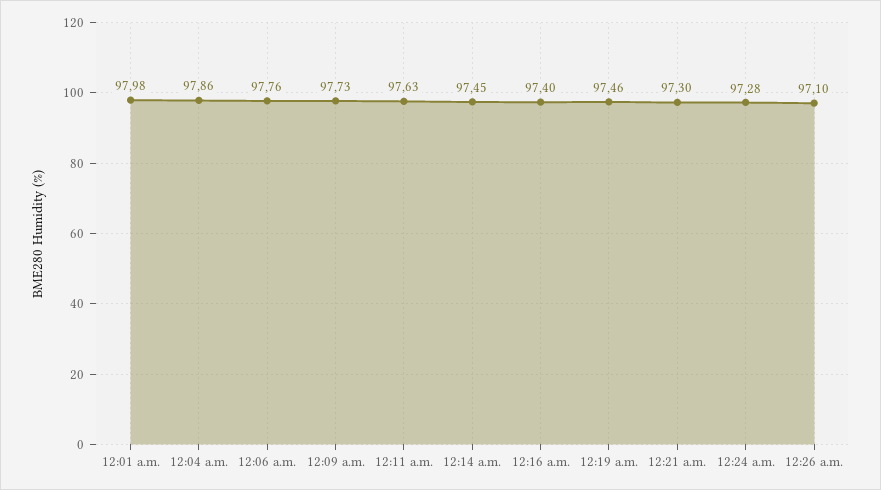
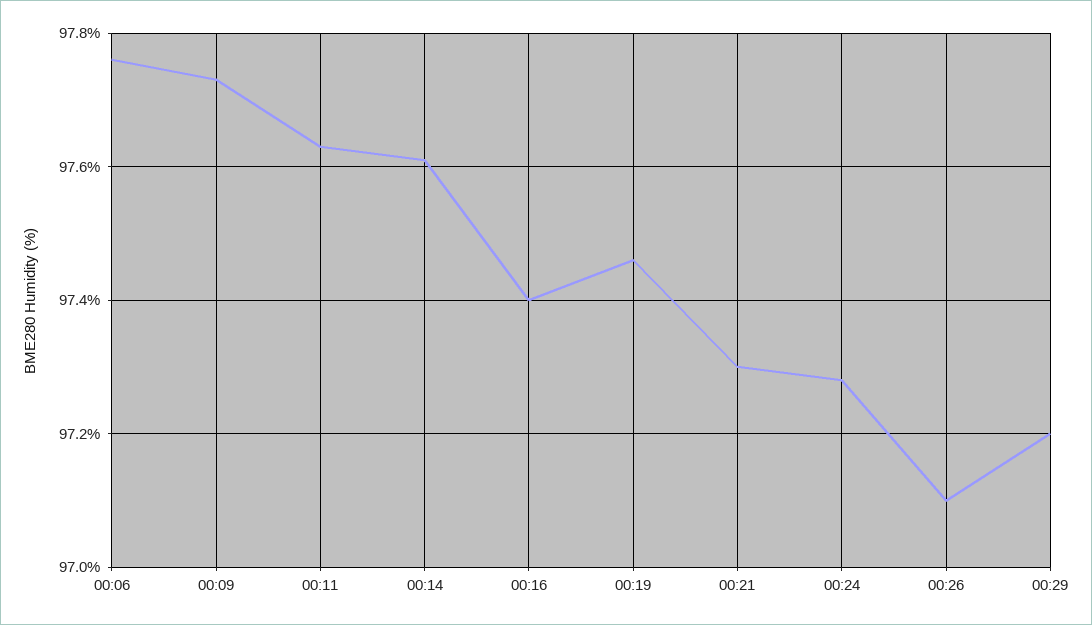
12:01 a.m.: 97.98 -> none
12:04 a.m.: 97.86 -> none
12:14 a.m.: 97.45 -> 97.6
00:29: none -> 97.2

